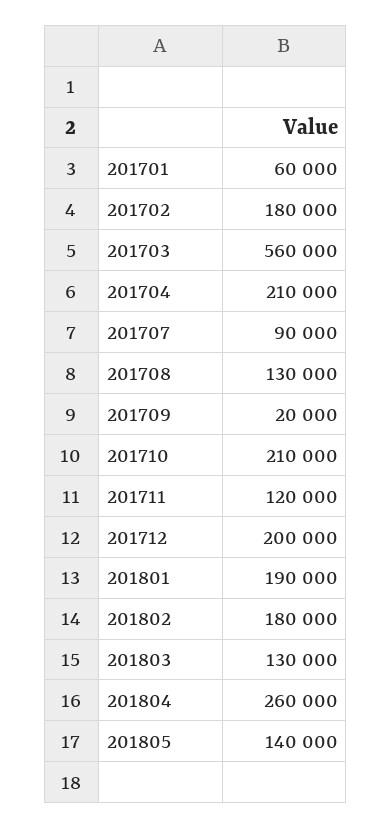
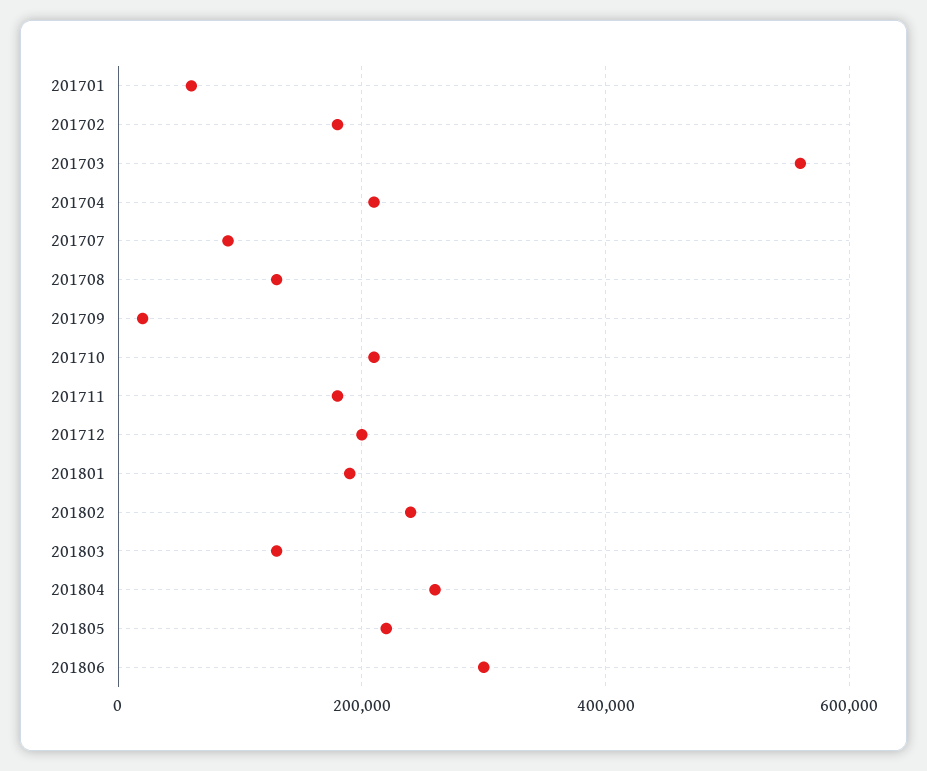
201711: 120000 -> 180000
201802: 180000 -> 240000
201805: 140000 -> 220000
201806: none -> 300000

